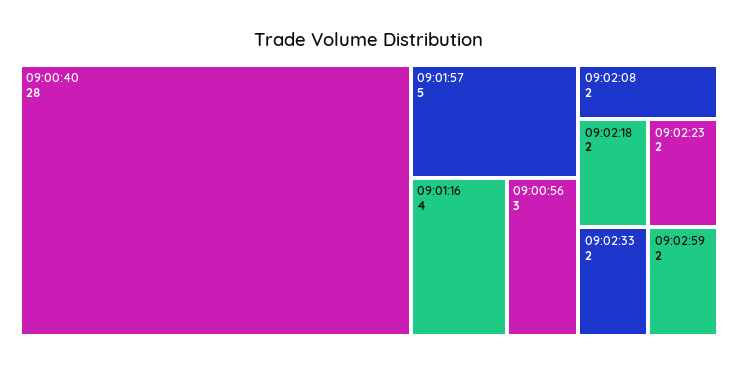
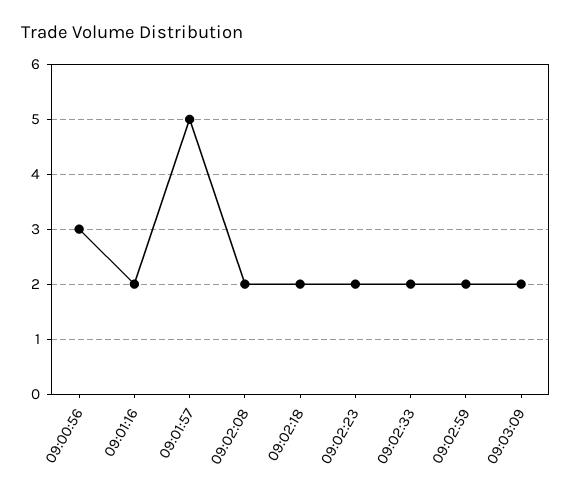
09:00:40: 28 -> none
09:01:16: 4 -> 2
09:03:09: none -> 2

